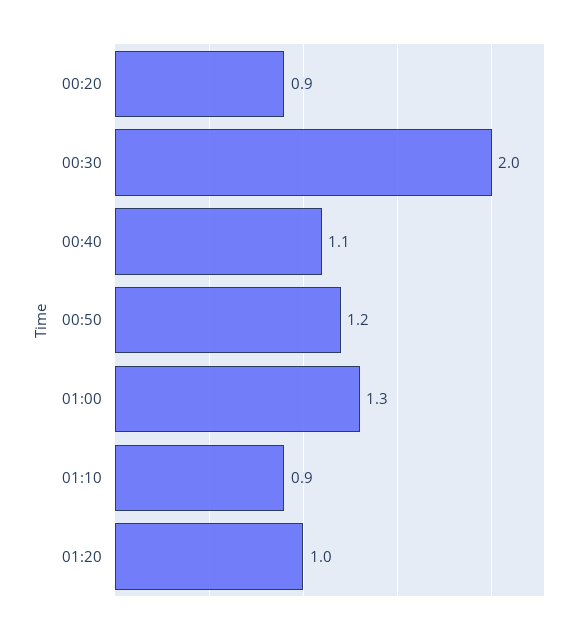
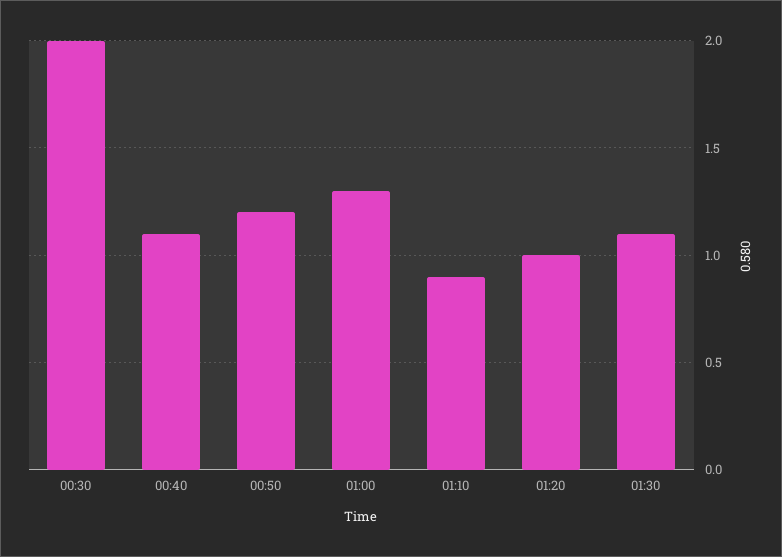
00:20: 0.9 -> none
01:30: none -> 1.1

